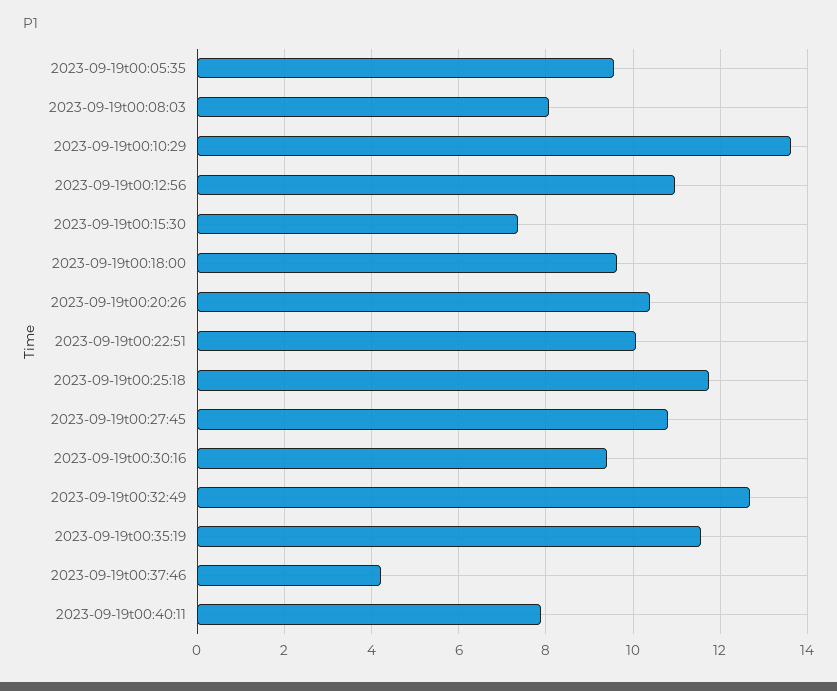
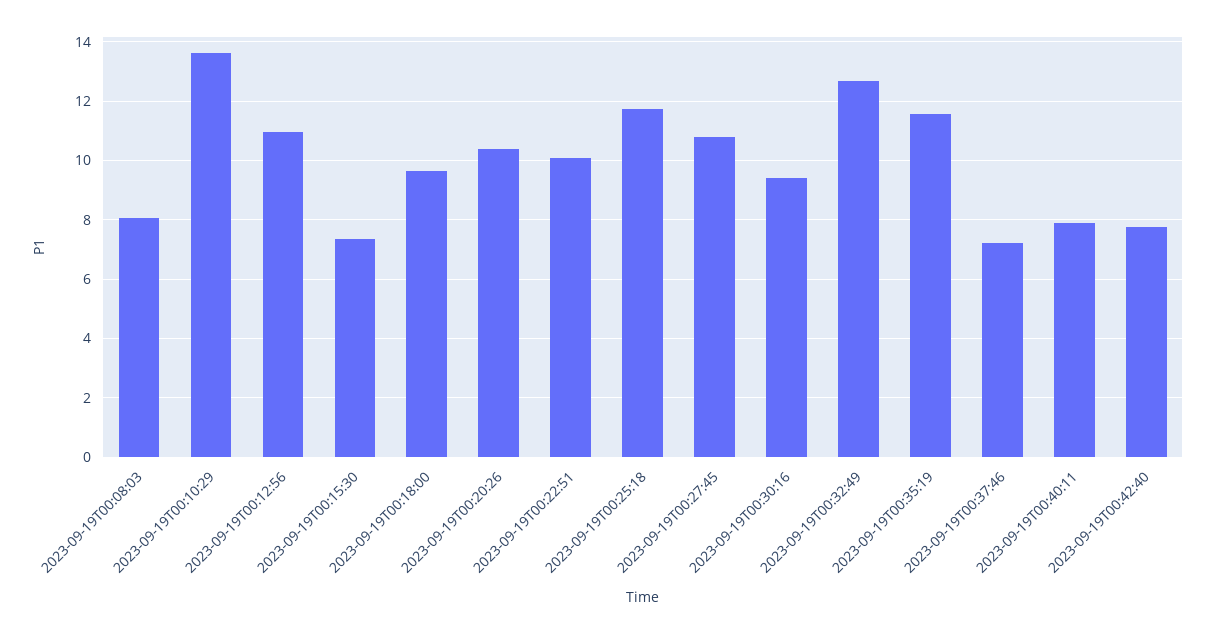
2023-09-19t00:05:35: 9.6 -> none
2023-09-19t00:37:46: 4.2 -> 7.25
2023-09-19T00:42:40: none -> 7.75

